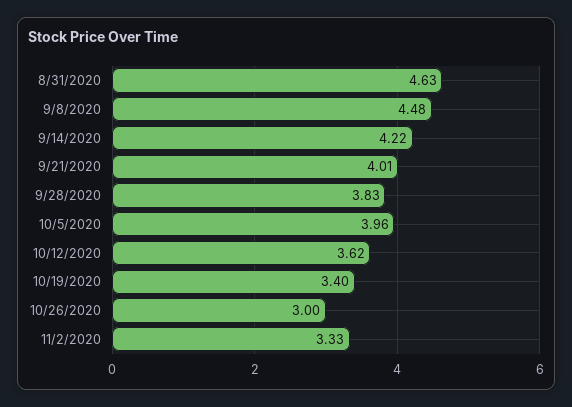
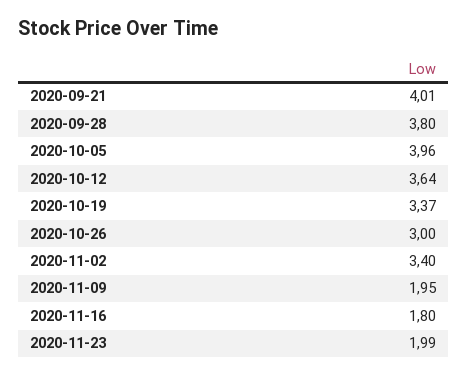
8/31/2020: 4.63 -> none
9/8/2020: 4.48 -> none
9/14/2020: 4.22 -> none
9/28/2020: 3.83 -> 3.8
10/12/2020: 3.62 -> 3.64
10/19/2020: 3.4 -> 3.37
11/2/2020: 3.33 -> 3.4
2020-11-09: none -> 1.95
2020-11-16: none -> 1.8
2020-11-23: none -> 1.99

